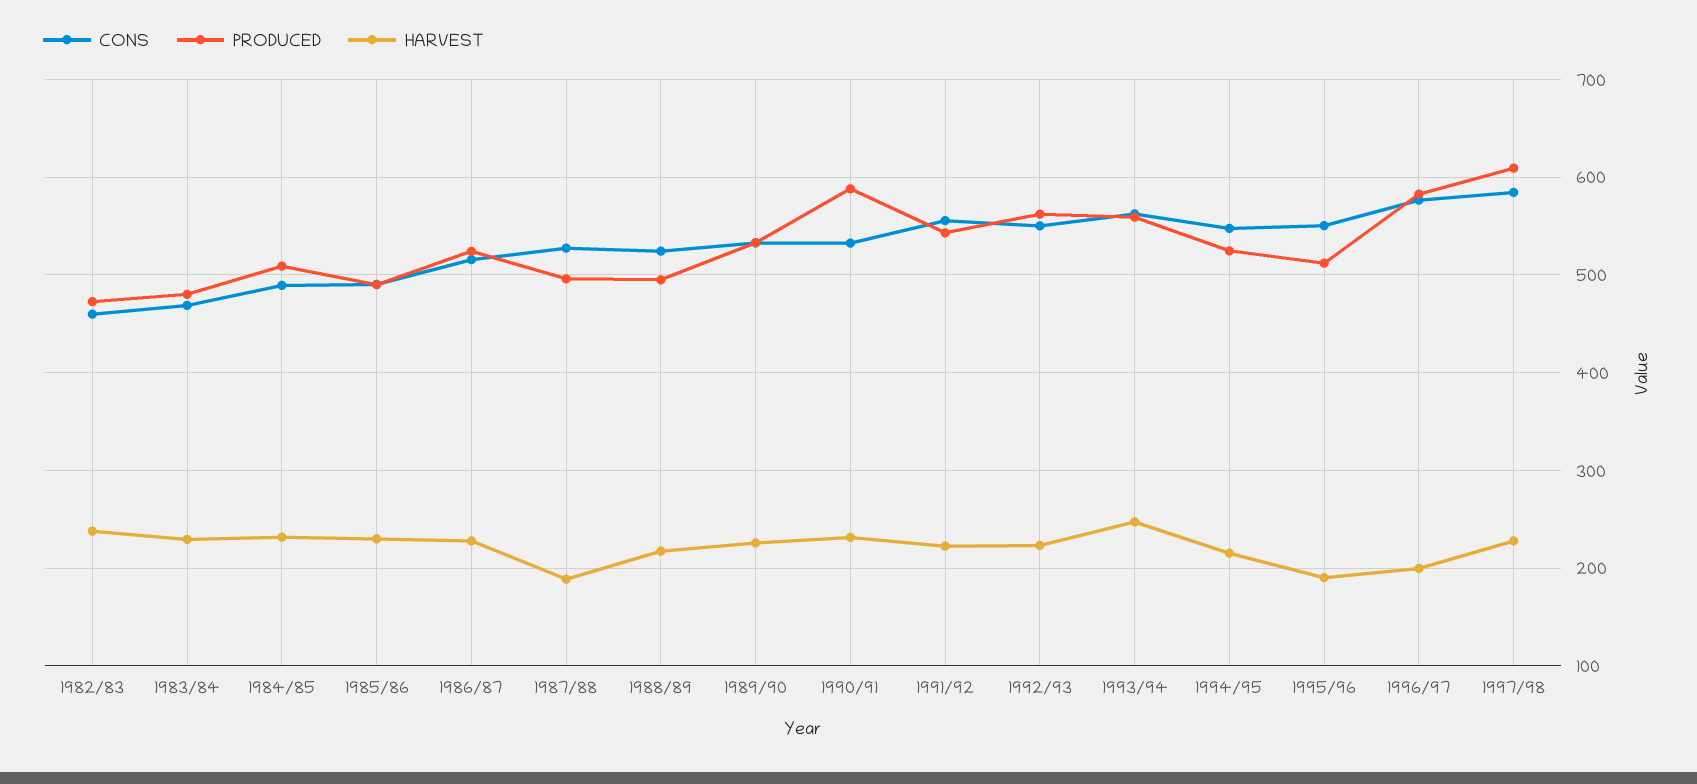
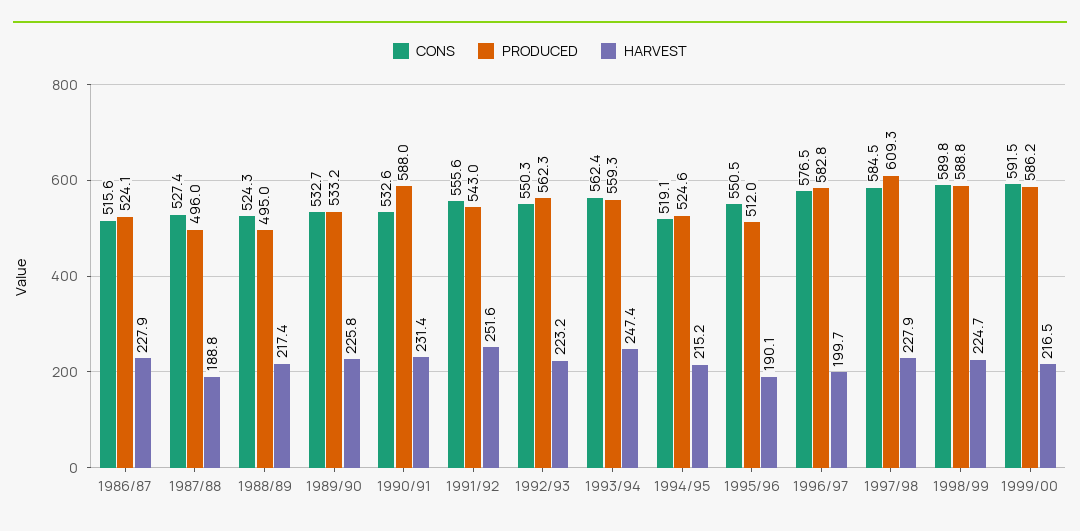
CONS, 1982/83: 460 -> none
PRODUCED, 1982/83: 470 -> none
HARVEST, 1982/83: 240 -> none
CONS, 1983/84: 470 -> none
PRODUCED, 1983/84: 480 -> none
HARVEST, 1983/84: 230 -> none
CONS, 1984/85: 490 -> none
PRODUCED, 1984/85: 510 -> none
HARVEST, 1984/85: 230 -> none
CONS, 1985/86: 490 -> none
PRODUCED, 1985/86: 490 -> none
HARVEST, 1985/86: 230 -> none
HARVEST, 1991/92: 220 -> 251.6
CONS, 1994/95: 550 -> 519.1
CONS, 1998/99: none -> 589.8
PRODUCED, 1998/99: none -> 588.8
HARVEST, 1998/99: none -> 224.7
CONS, 1999/00: none -> 591.5
PRODUCED, 1999/00: none -> 586.2
HARVEST, 1999/00: none -> 216.5

